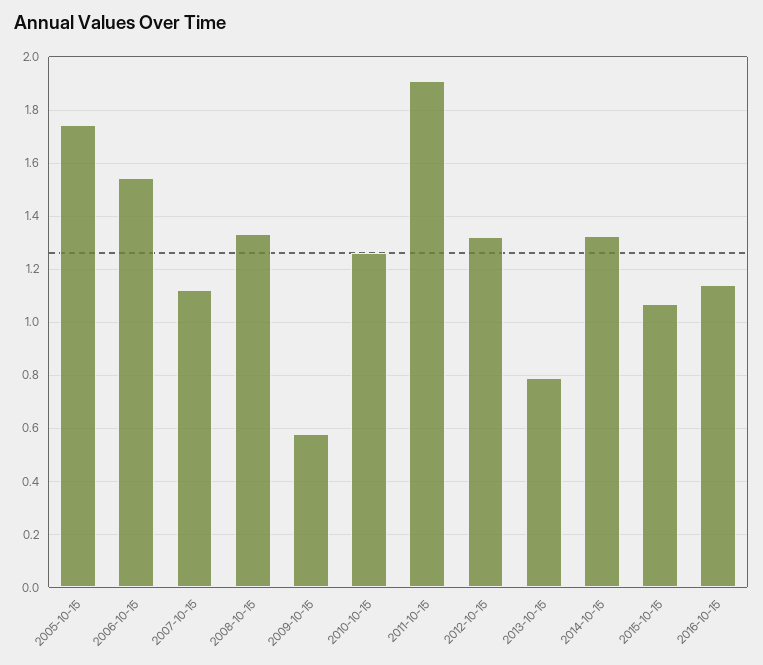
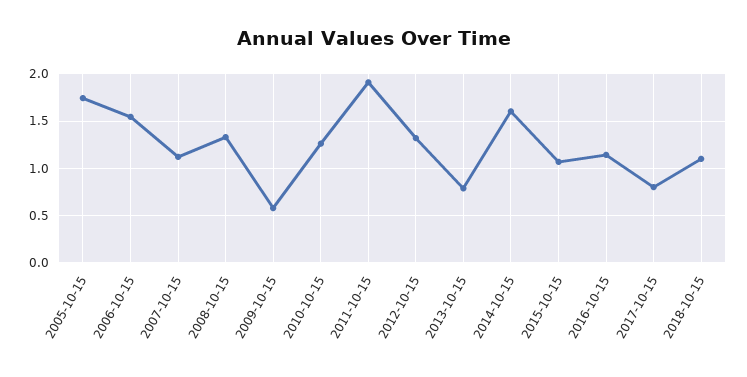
2014-10-15: 1.325 -> 1.6
2017-10-15: none -> 0.8
2018-10-15: none -> 1.1

